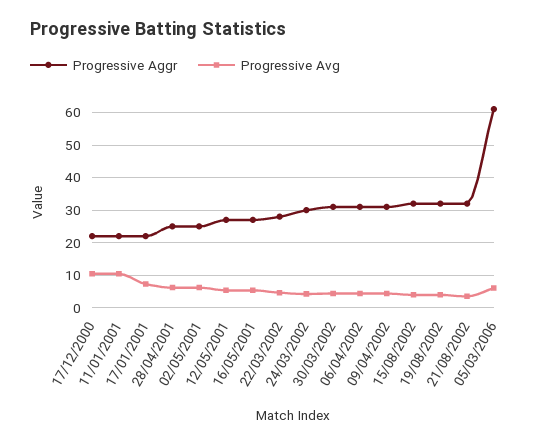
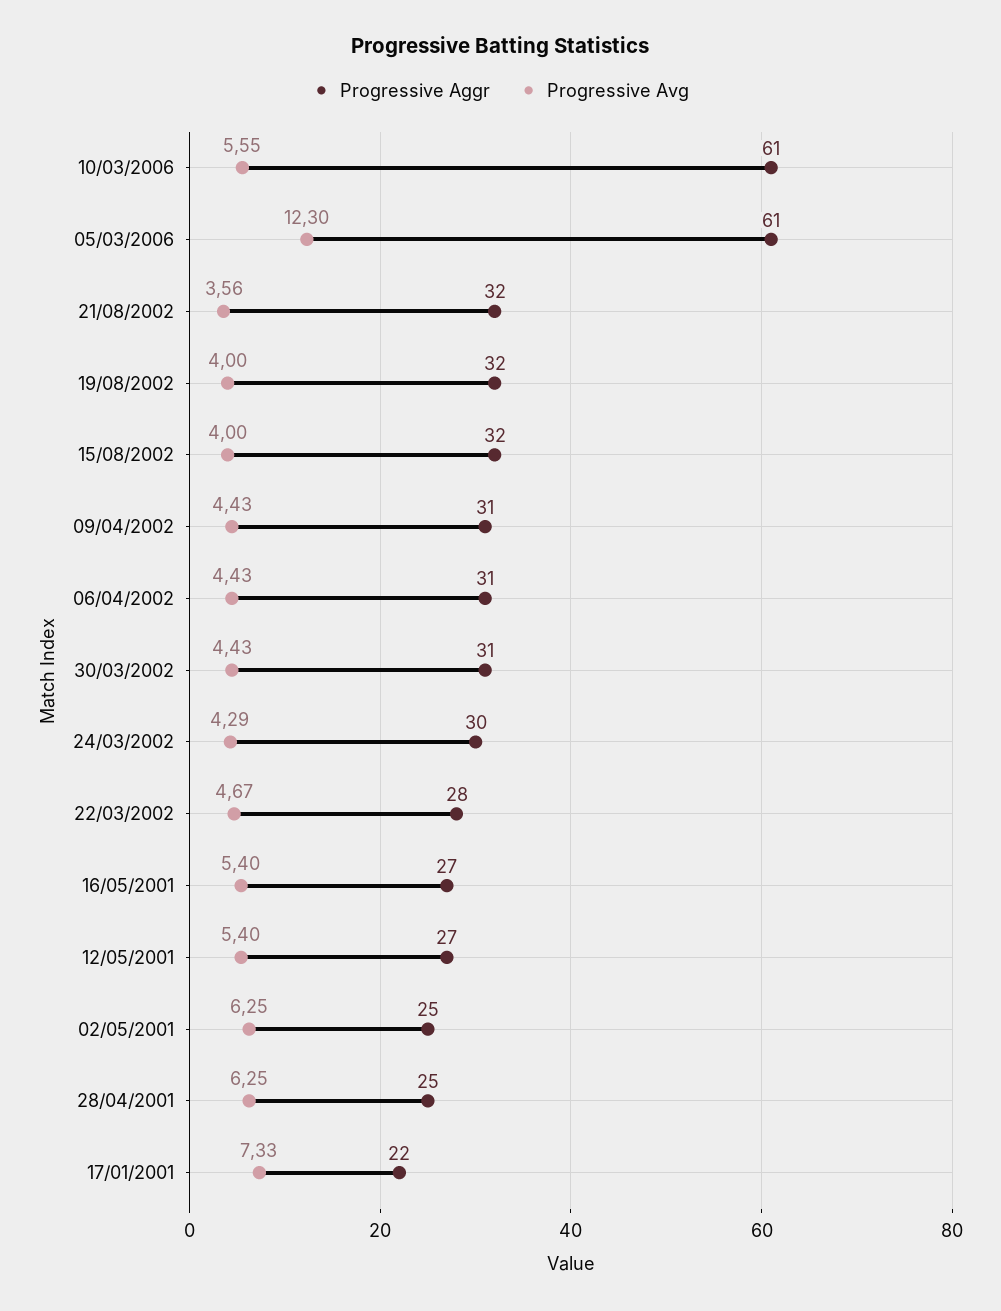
Progressive Aggr, 17/12/2000: 22 -> none
Progressive Avg, 17/12/2000: 10 -> none
Progressive Aggr, 11/01/2001: 22 -> none
Progressive Avg, 11/01/2001: 10 -> none
Progressive Avg, 05/03/2006: 6 -> 12.3
Progressive Aggr, 10/03/2006: none -> 61
Progressive Avg, 10/03/2006: none -> 5.55

